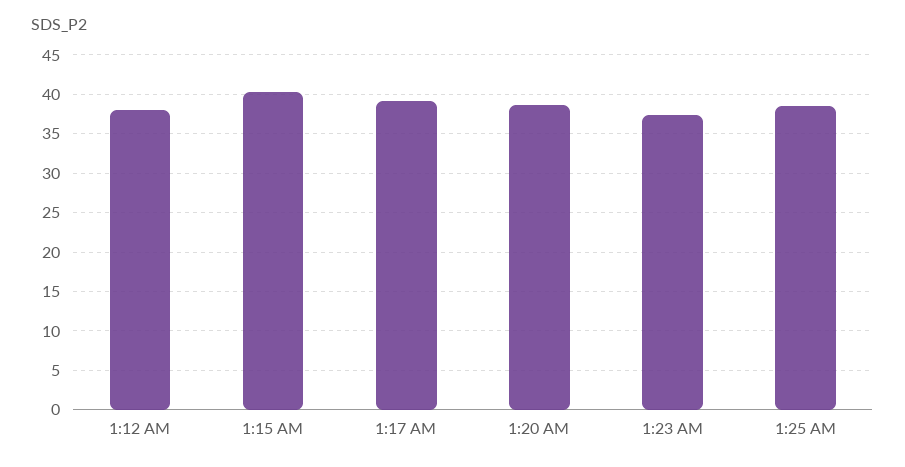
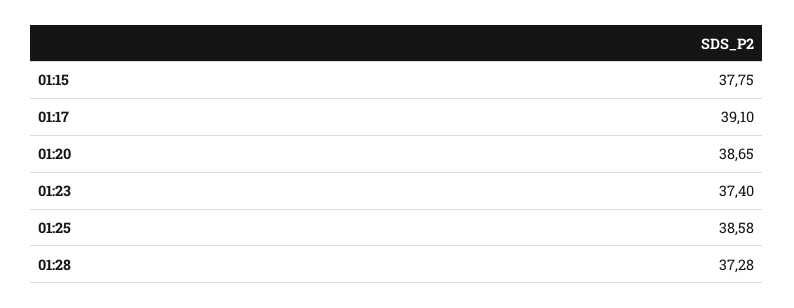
1:12 AM: 38 -> none
1:15 AM: 40 -> 37.75
01:28: none -> 37.28

